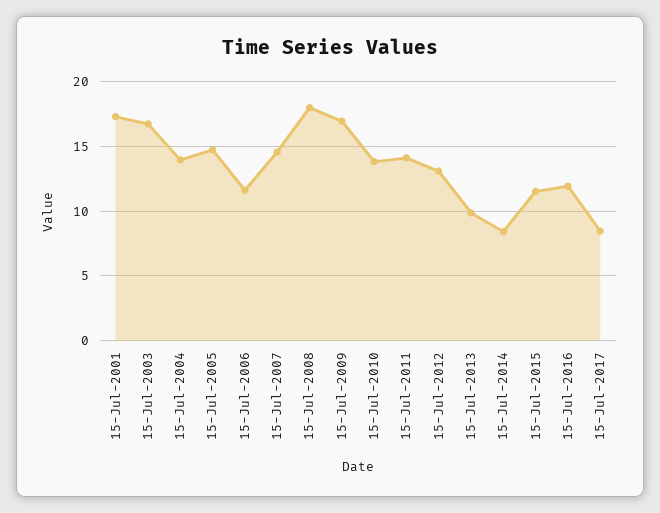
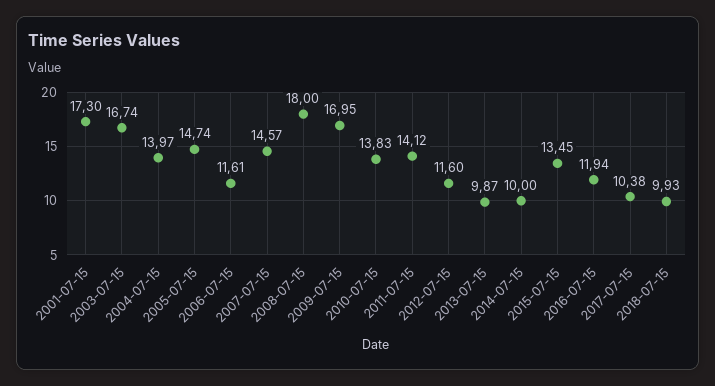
15-Jul-2012: 13 -> 11.6
15-Jul-2014: 8.5 -> 10
15-Jul-2015: 11.5 -> 13.45
15-Jul-2017: 8.5 -> 10.38
2018-07-15: none -> 9.93

